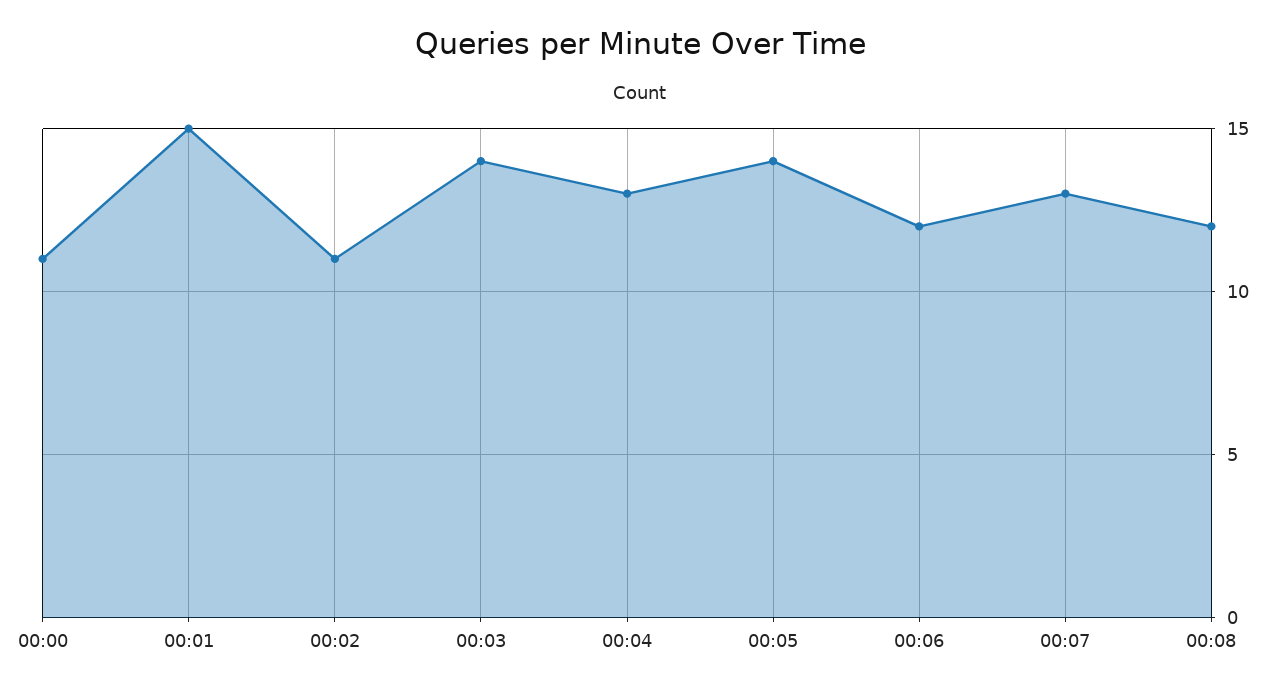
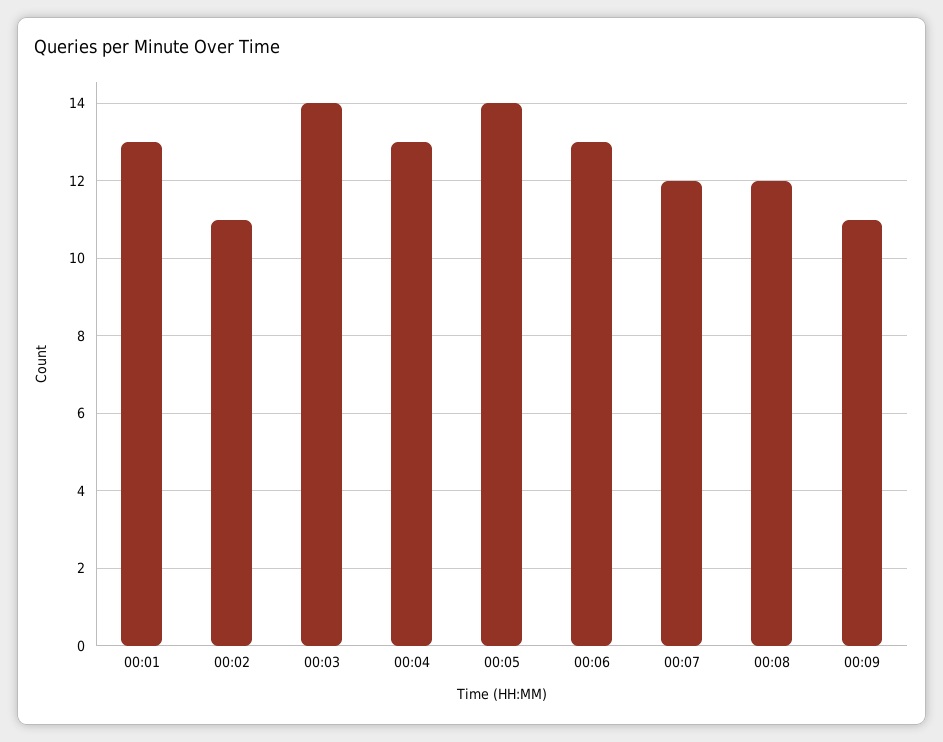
00:00: 11 -> none
00:01: 15 -> 13
00:06: 12 -> 13
00:07: 13 -> 12
00:09: none -> 11

